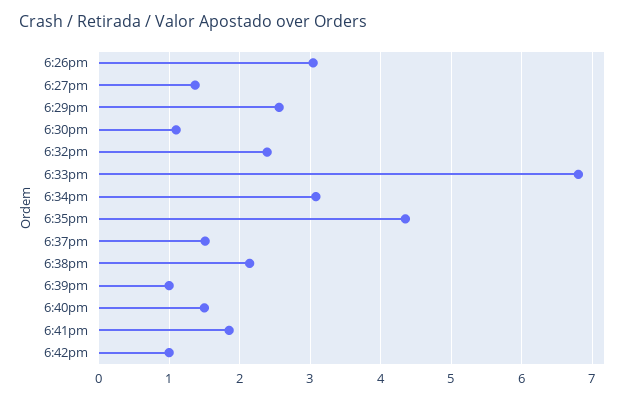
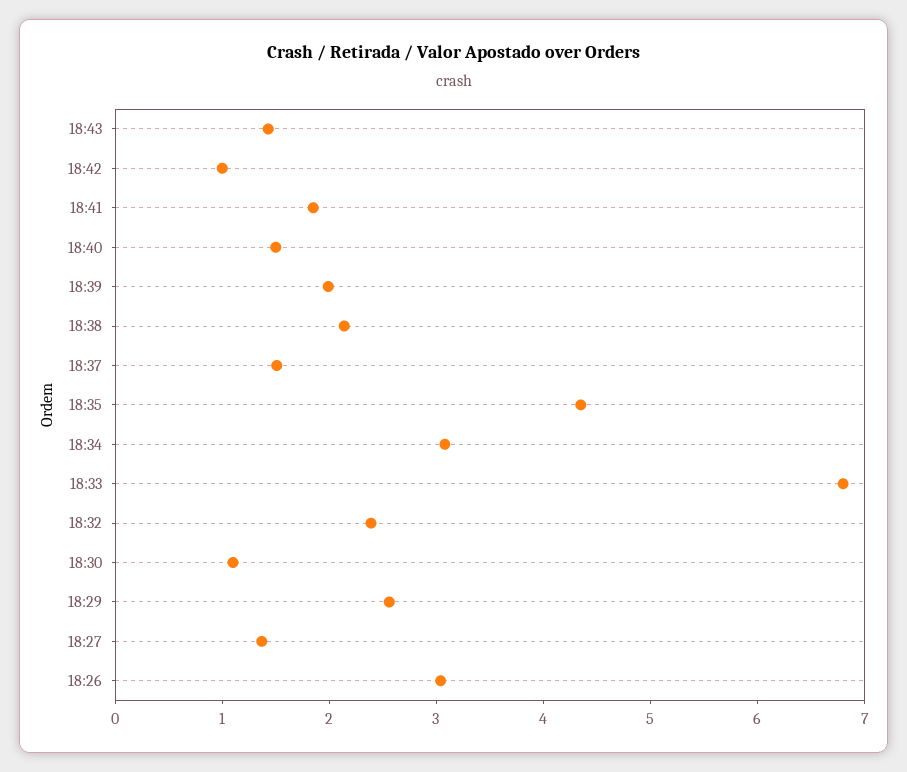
6:39pm: 1 -> 2
18:43: none -> 1.4

